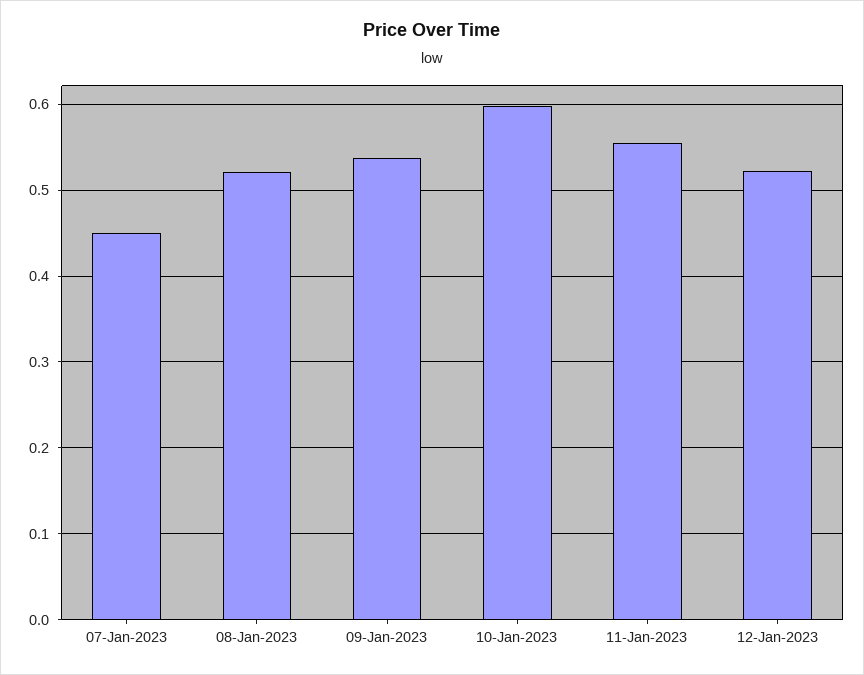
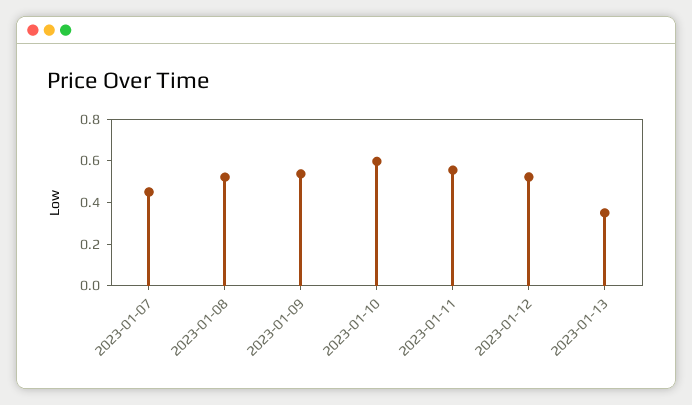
2023-01-13: none -> 0.35

